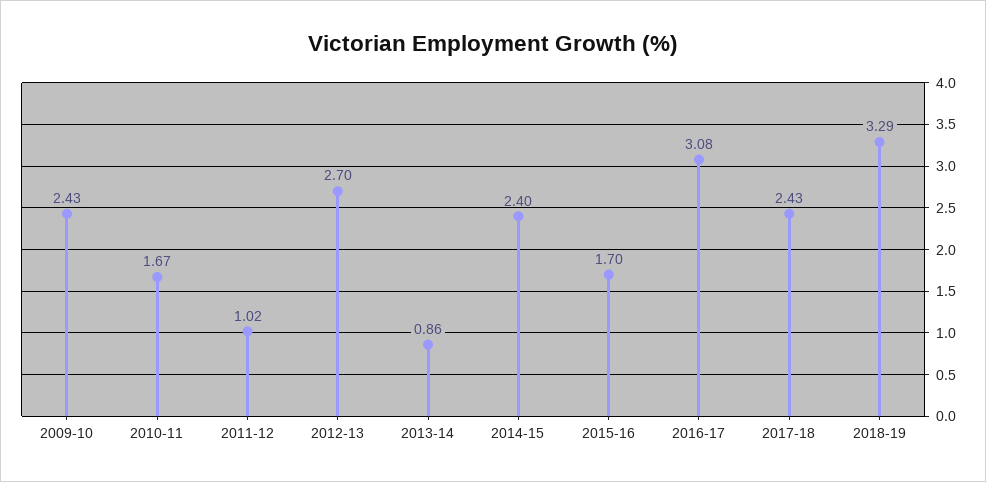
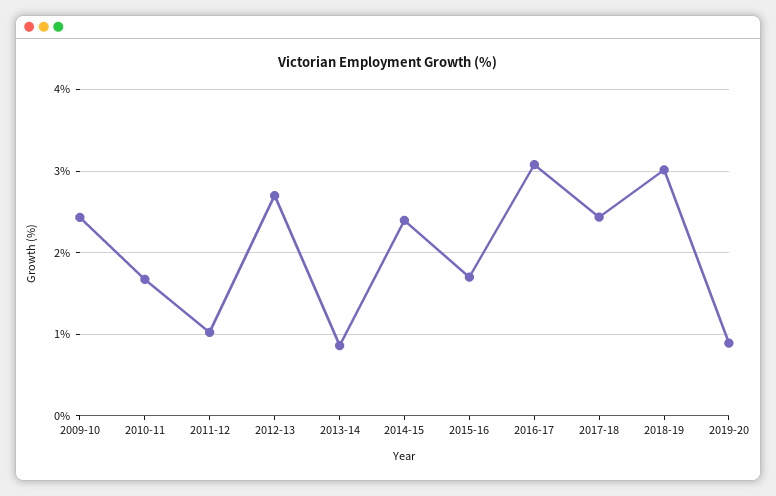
2018-19: 3.29 -> 3
2019-20: none -> 0.9

